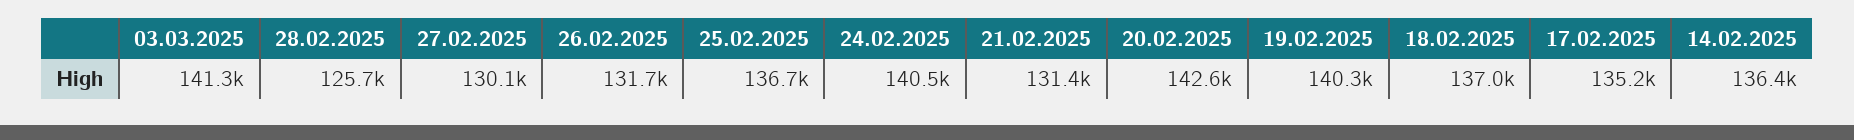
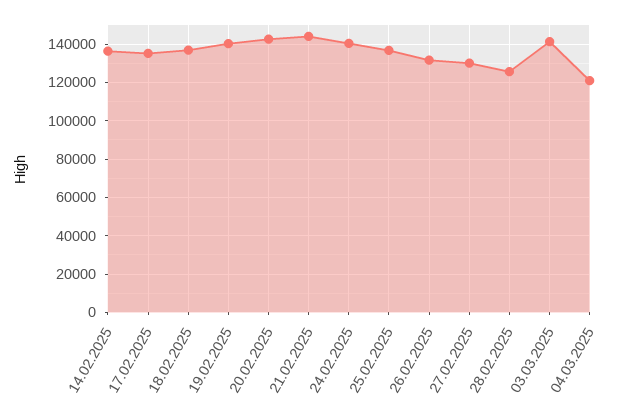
21.02.2025: 131400 -> 145000
04.03.2025: none -> 120000

